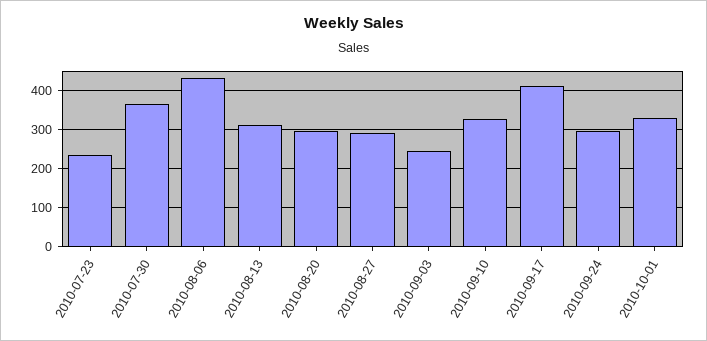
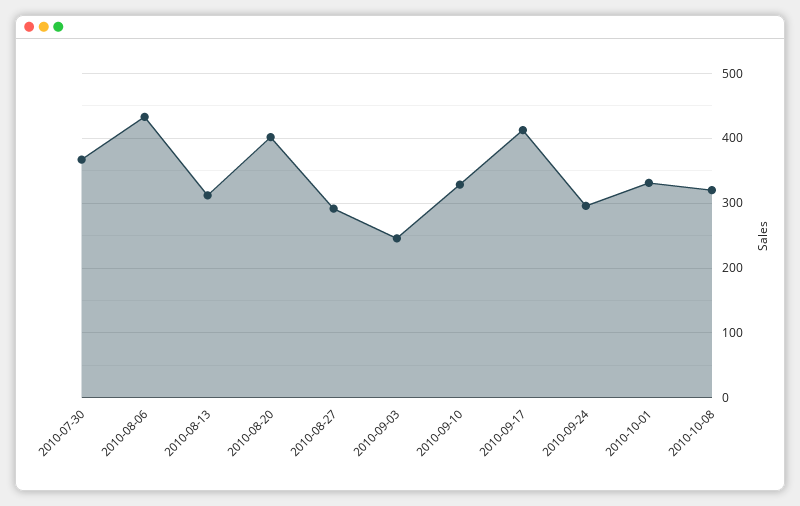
2010-07-23: 240 -> none
2010-08-20: 300 -> 400
2010-10-08: none -> 320

